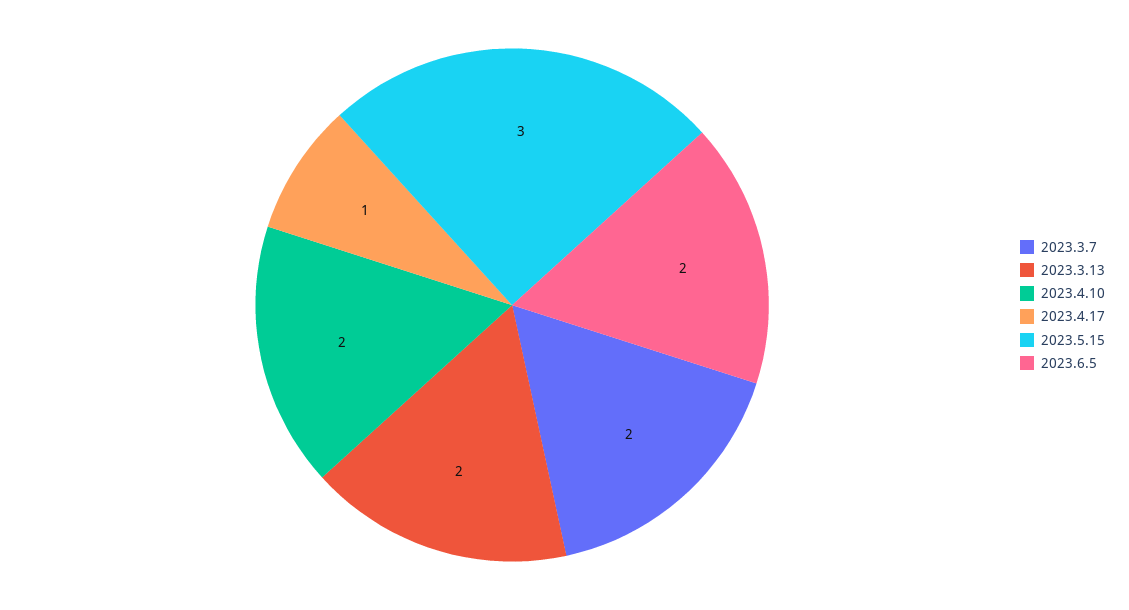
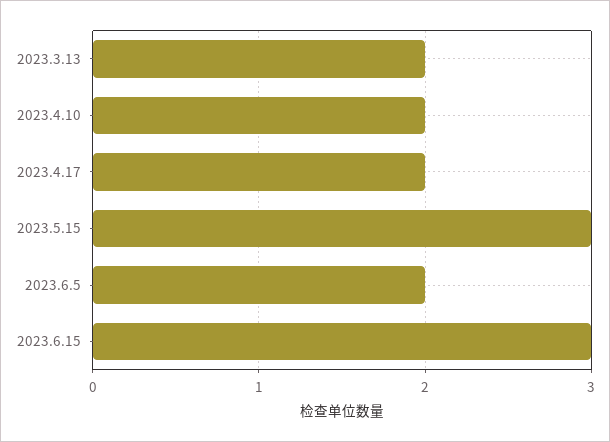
2023.3.7: 2 -> none
2023.4.17: 1 -> 2
2023.6.15: none -> 3

